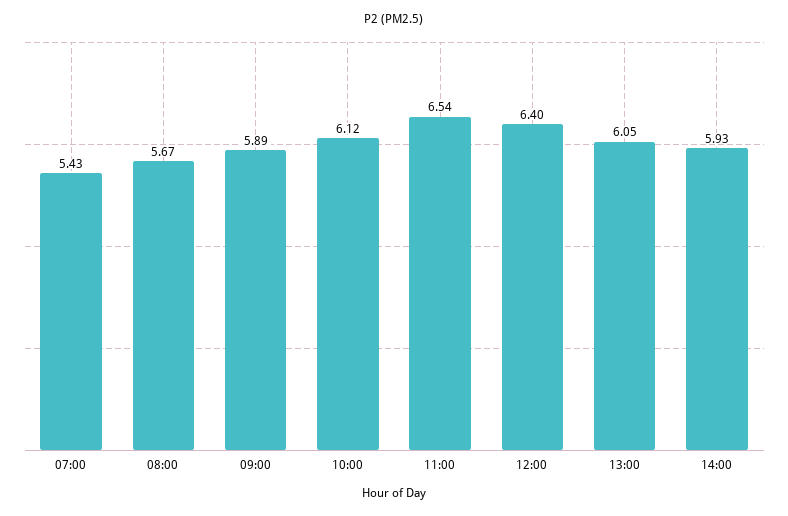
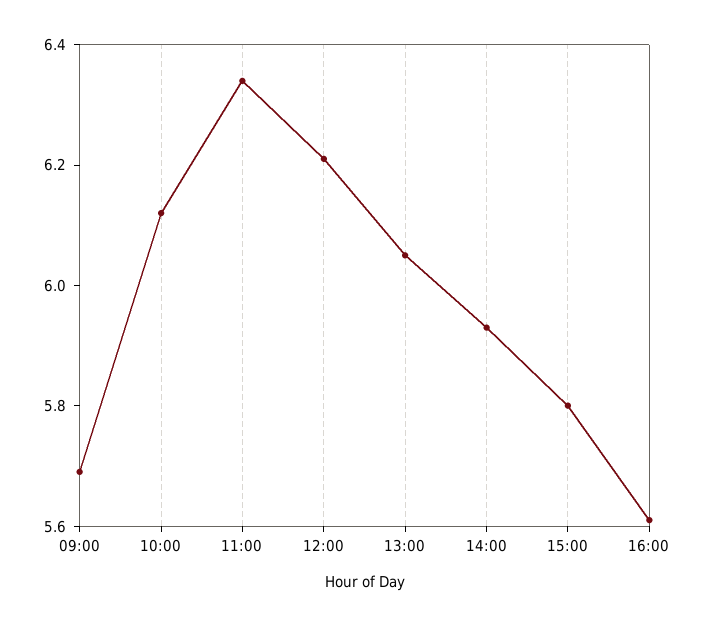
07:00: 5.43 -> none
08:00: 5.67 -> none
09:00: 5.89 -> 5.7
11:00: 6.54 -> 6.35
12:00: 6.4 -> 6.2
15:00: none -> 5.8
16:00: none -> 5.6

